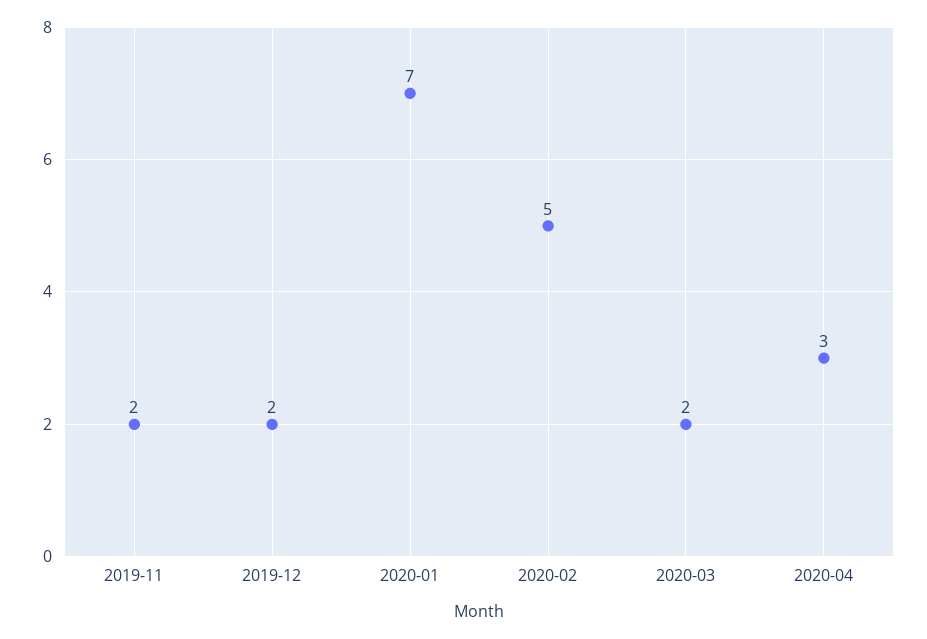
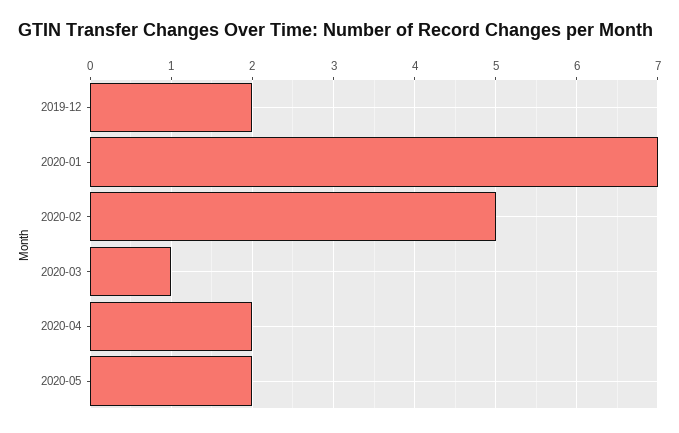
2019-11: 2 -> none
2020-03: 2 -> 1
2020-04: 3 -> 2
2020-05: none -> 2

